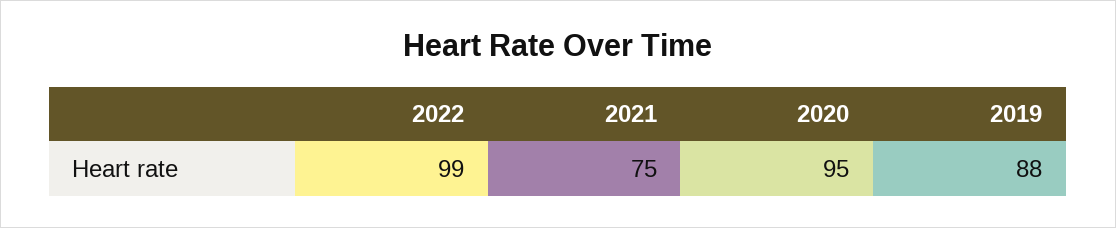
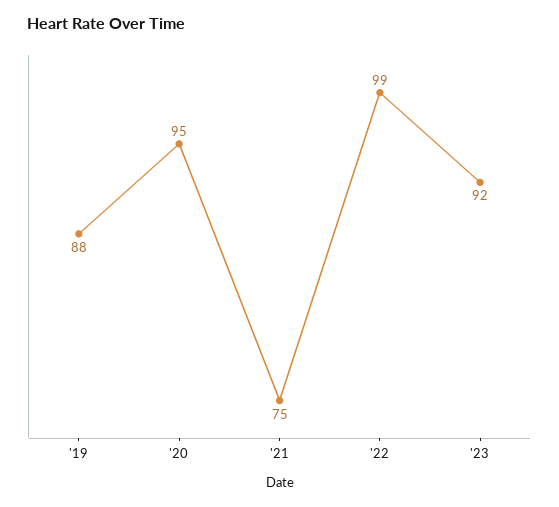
'23: none -> 92

